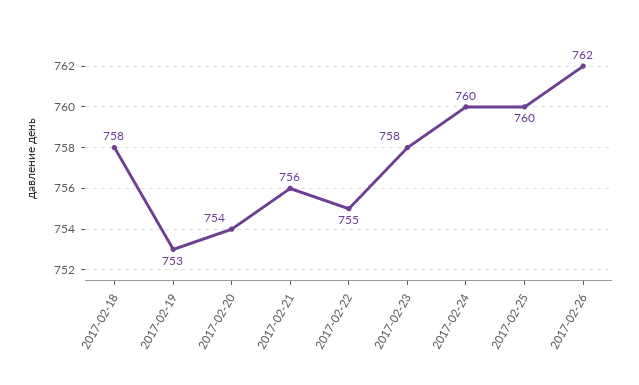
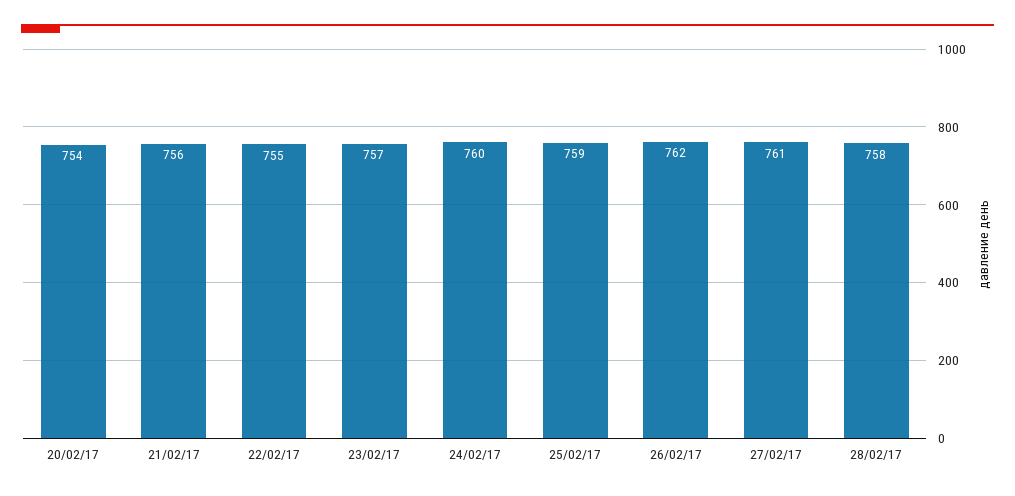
2017-02-18: 758 -> none
2017-02-19: 753 -> none
2017-02-23: 758 -> 757
2017-02-25: 760 -> 759
27/02/17: none -> 761
28/02/17: none -> 758

